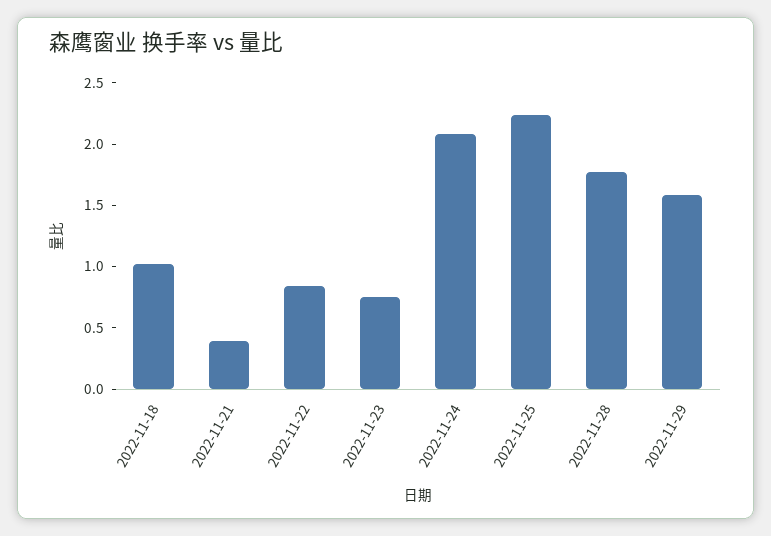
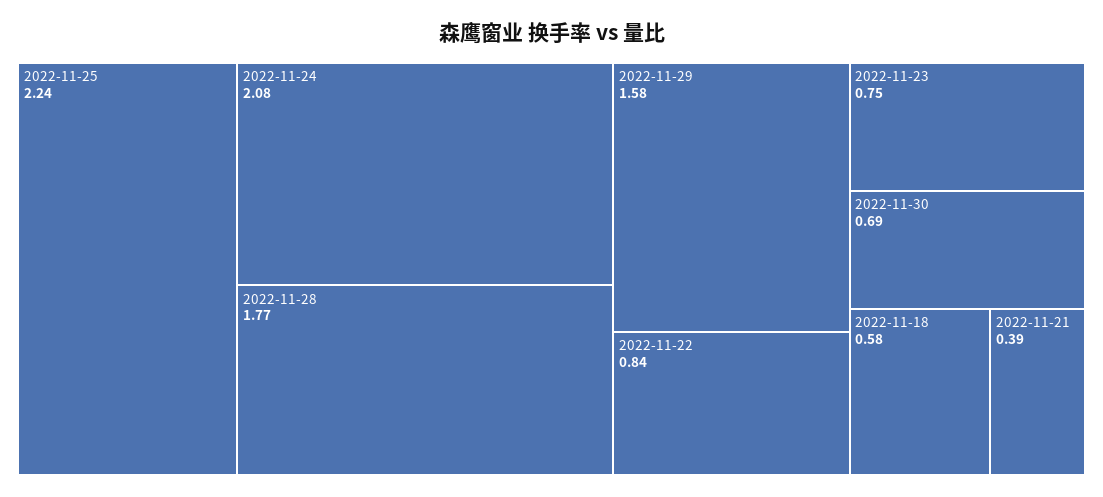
2022-11-18: 1 -> 0.58
2022-11-30: none -> 0.69

